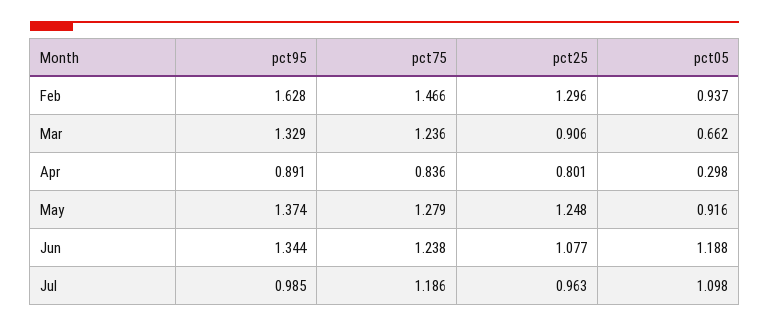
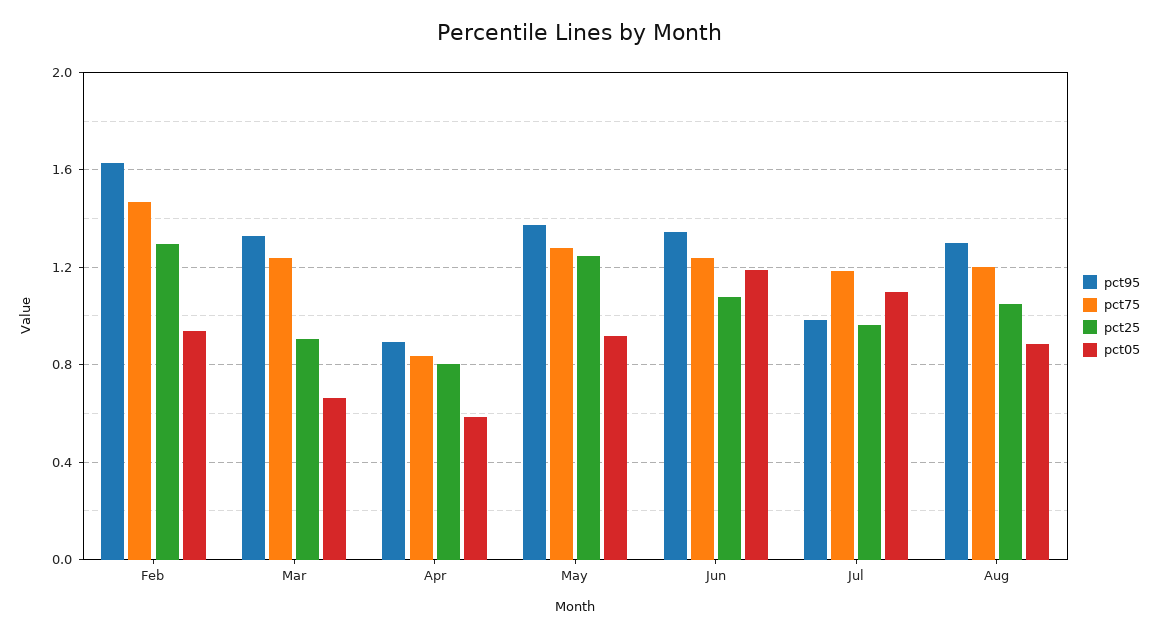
pct05, Apr: 0.298 -> 0.6
pct95, Aug: none -> 1.3
pct75, Aug: none -> 1.2
pct25, Aug: none -> 1.05
pct05, Aug: none -> 0.9

